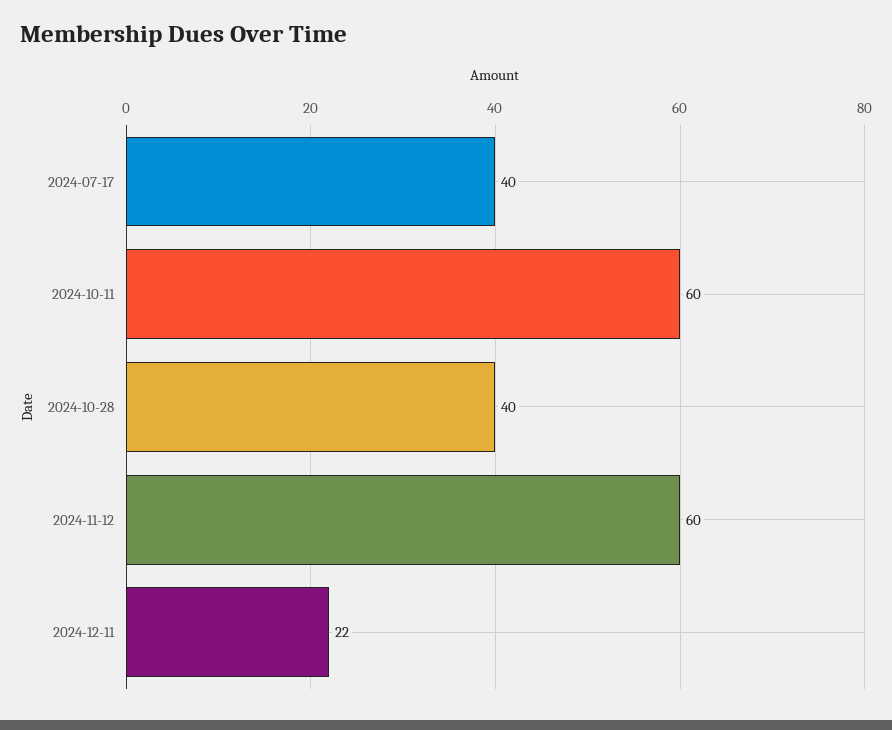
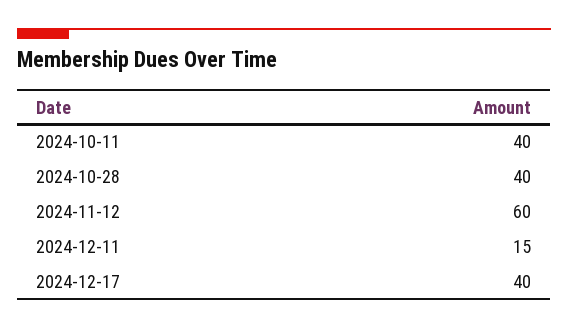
2024-07-17: 40 -> none
2024-10-11: 60 -> 40
2024-12-11: 22 -> 15
2024-12-17: none -> 40

